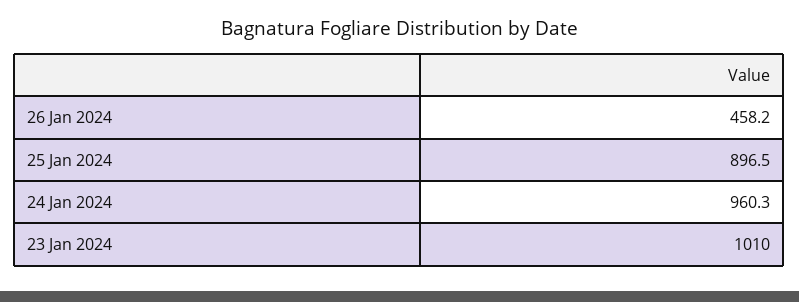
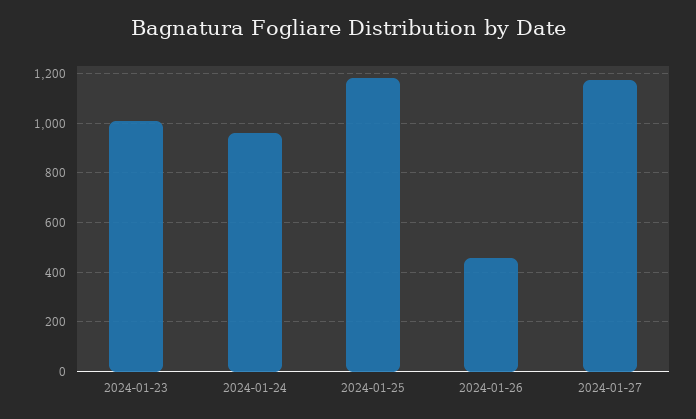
25 Jan 2024: 896.5 -> 1175
2024-01-27: none -> 1175

